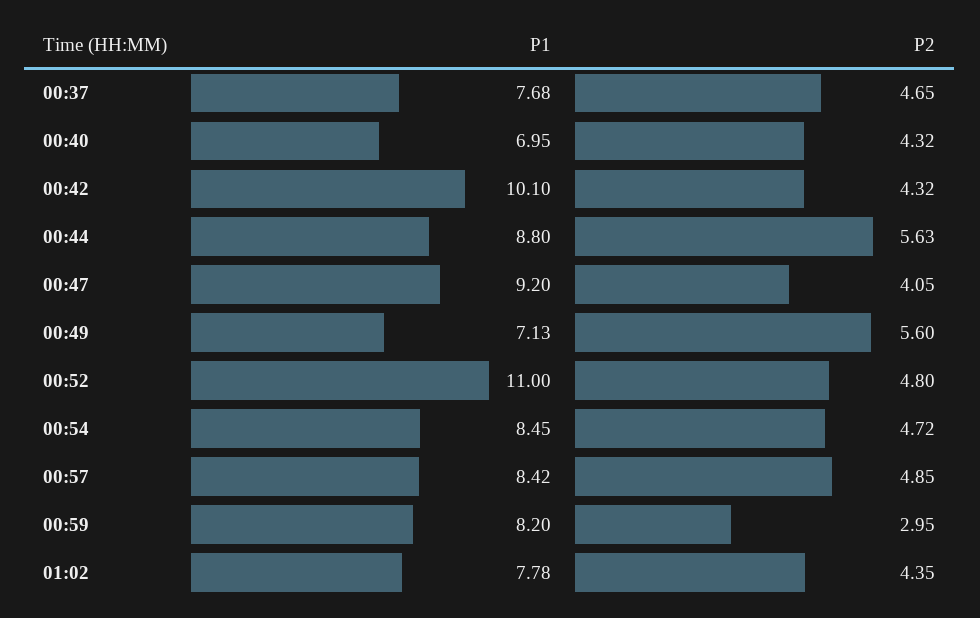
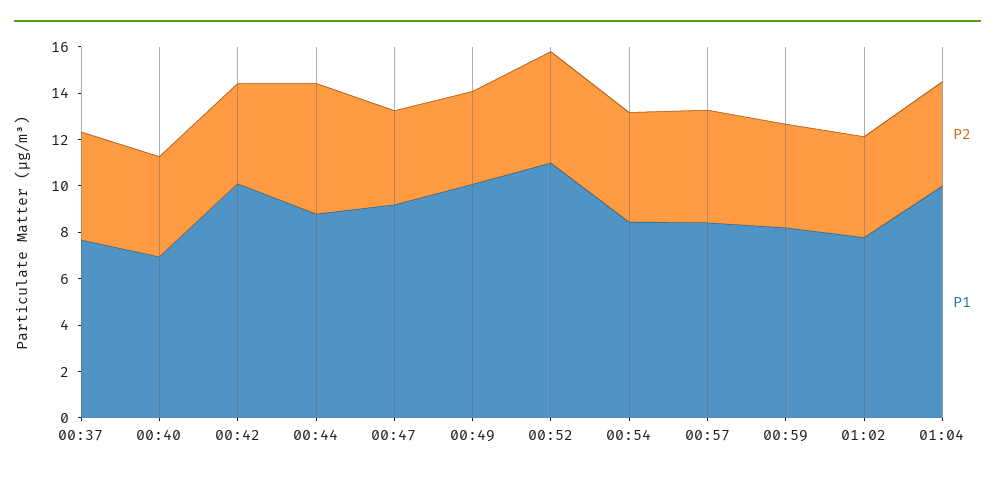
P1, 00:49: 7.13 -> 10
P2, 00:49: 5.6 -> 4
P2, 00:59: 2.95 -> 4.5
P2, 01:04: none -> 4.5
P1, 01:04: none -> 10

